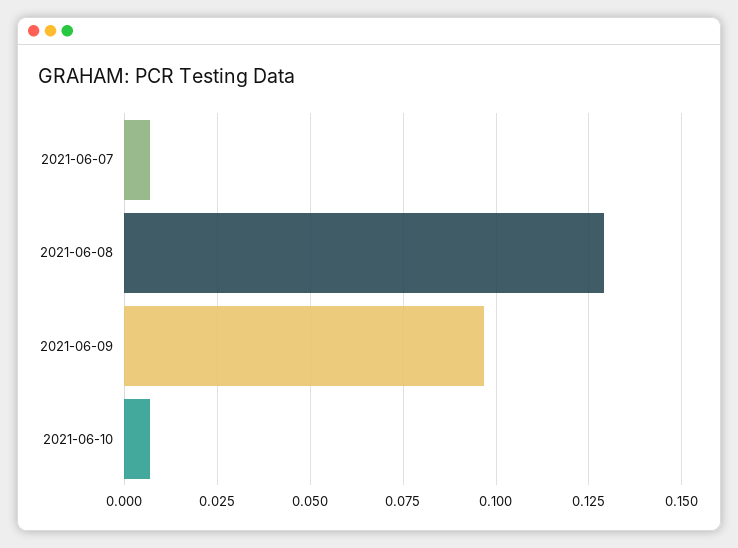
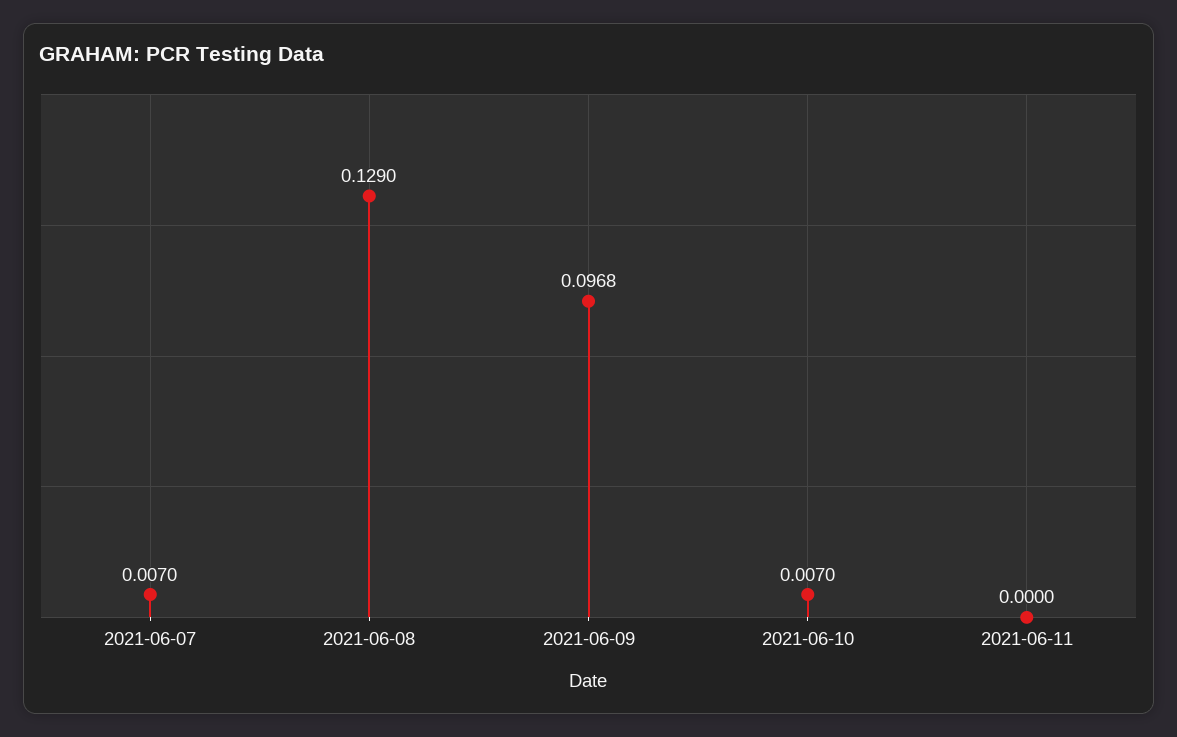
2021-06-11: none -> 0

